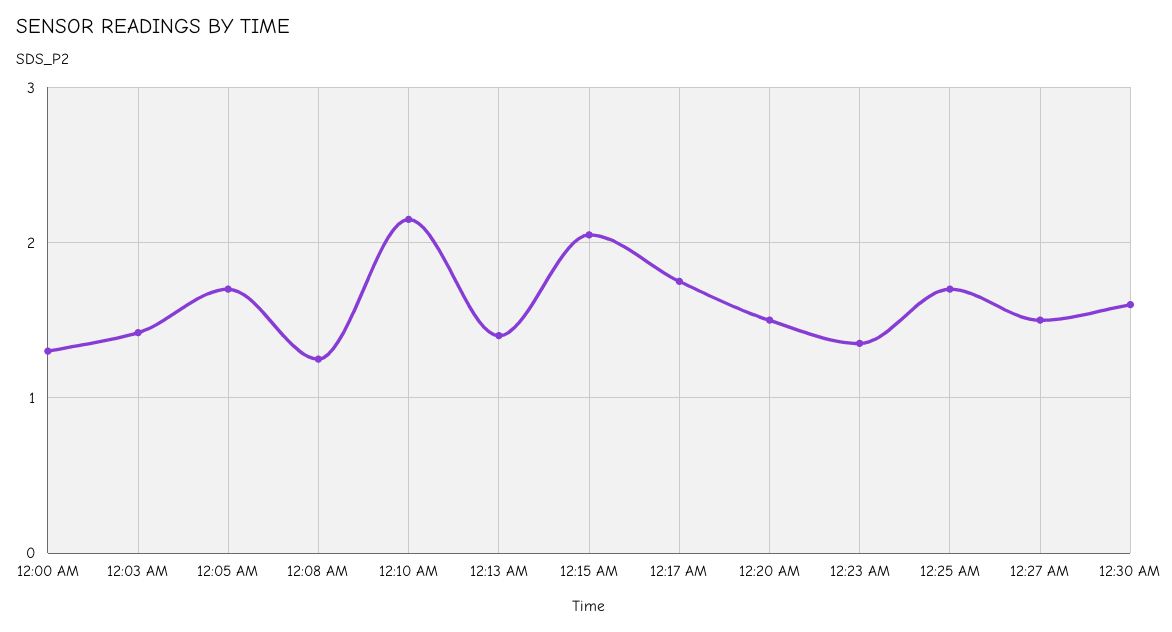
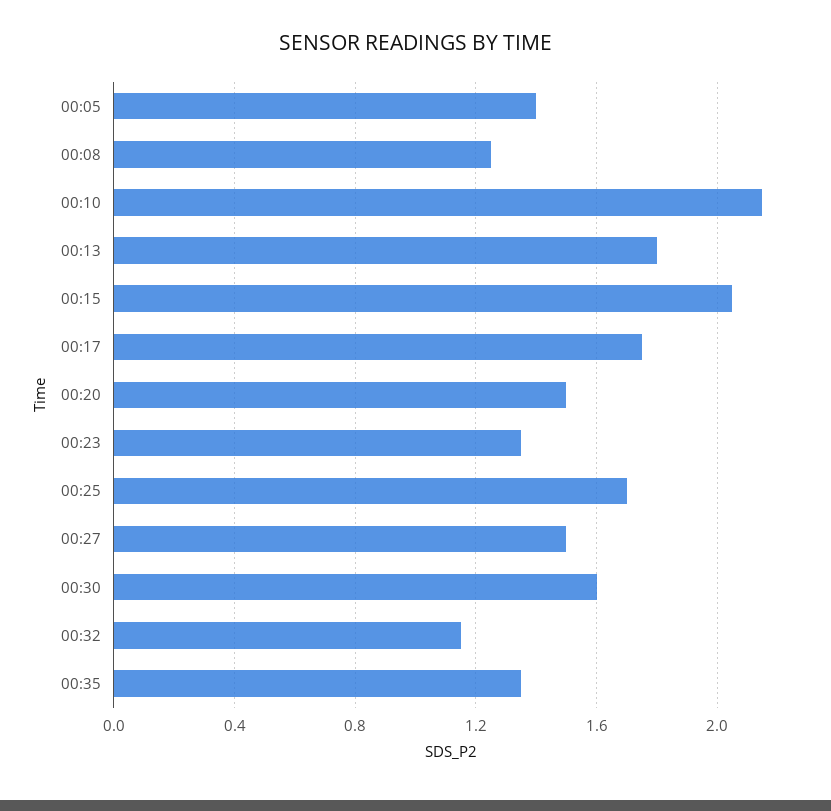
12:00 AM: 1.3 -> none
12:03 AM: 1.4 -> none
12:05 AM: 1.7 -> 1.4
12:13 AM: 1.4 -> 1.8
00:32: none -> 1.15
00:35: none -> 1.35

